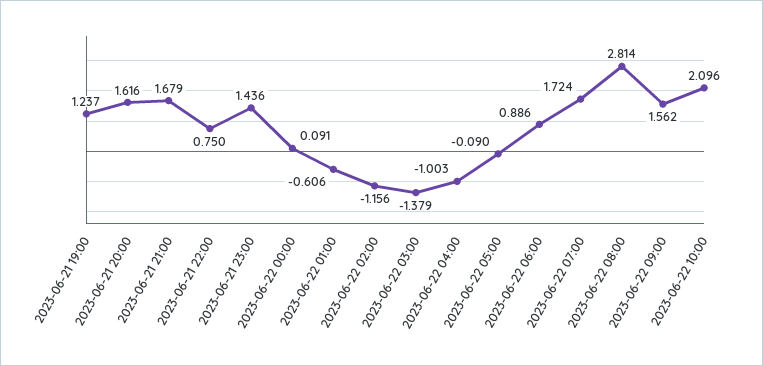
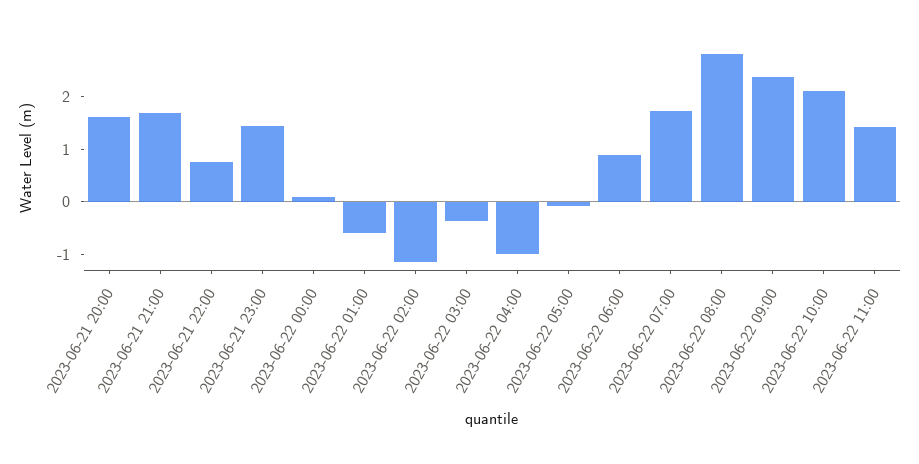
2023-06-21 19:00: 1.237 -> none
2023-06-22 03:00: -1.379 -> -0.4
2023-06-22 09:00: 1.562 -> 2.4
2023-06-22 11:00: none -> 1.4

